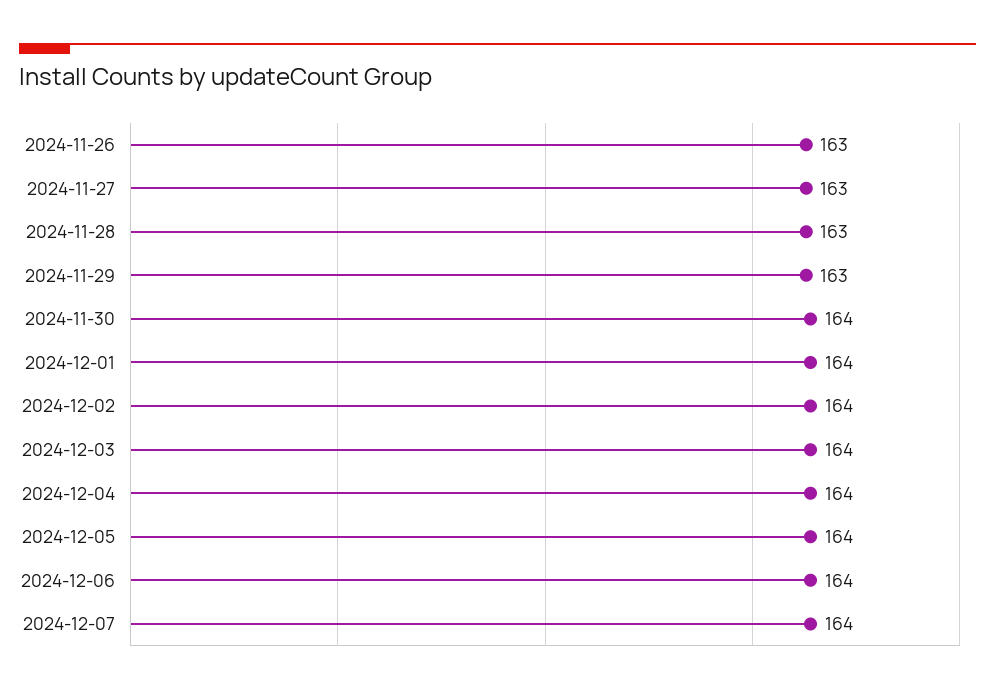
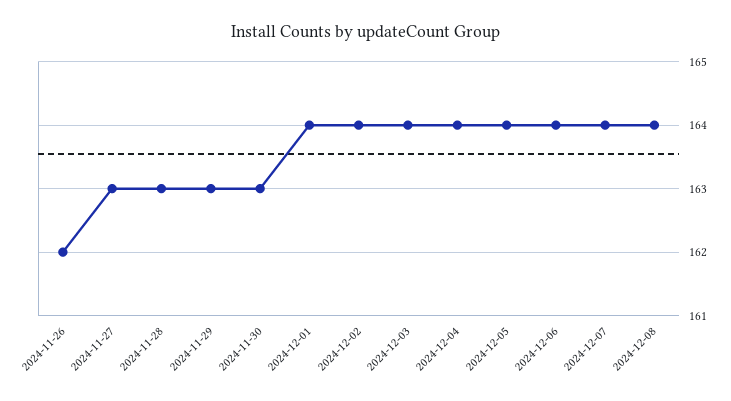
2024-11-26: 163 -> 162
2024-11-30: 164 -> 163
2024-12-08: none -> 164

